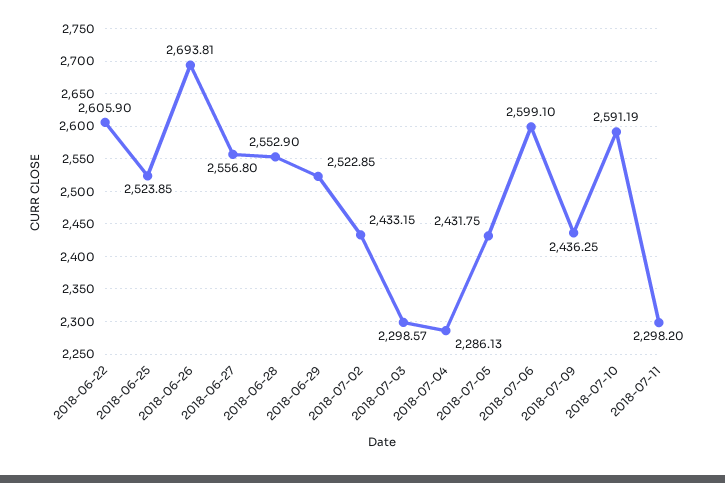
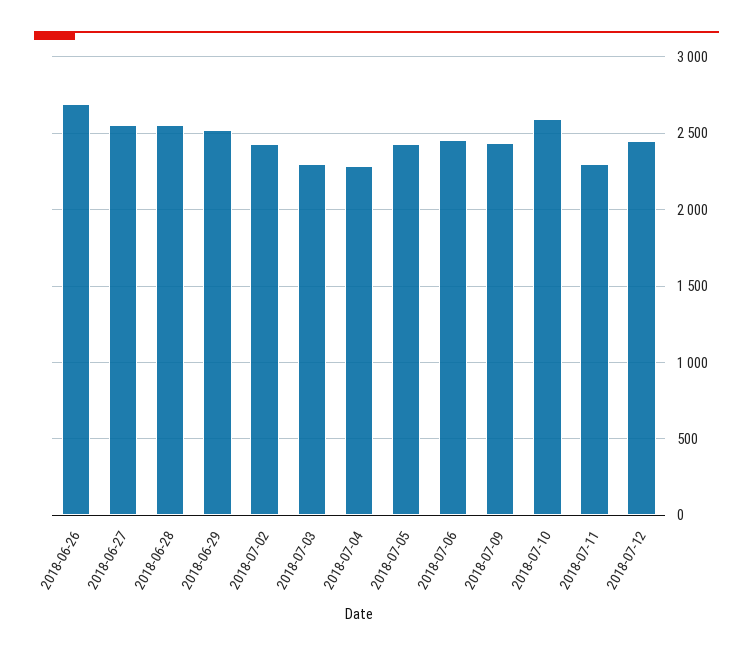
2018-06-22: 2605.9 -> none
2018-06-25: 2523.85 -> none
2018-07-06: 2599.1 -> 2450
2018-07-12: none -> 2450

